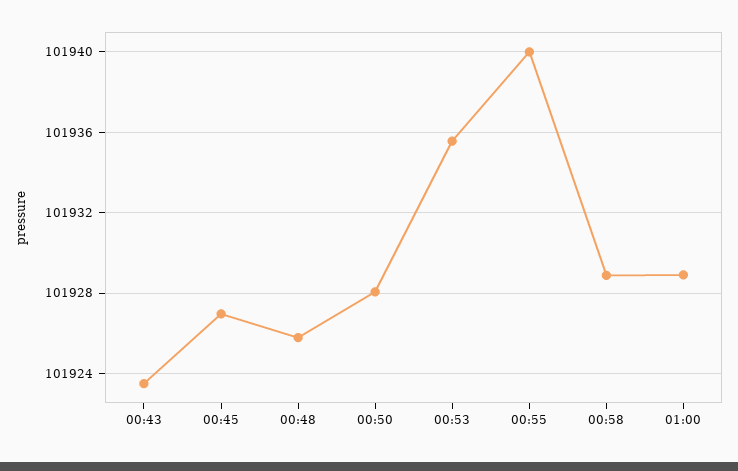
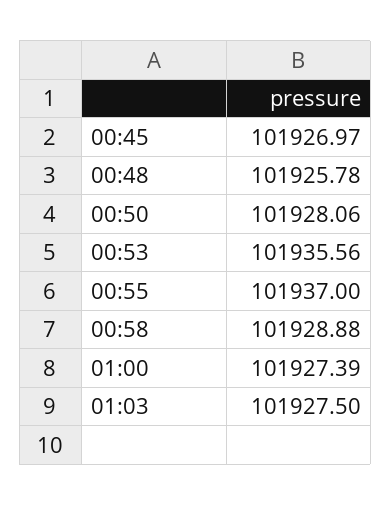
00:43: 101923.5 -> none
00:55: 101940 -> 101937
01:00: 101929 -> 101927.39
01:03: none -> 101927.5

